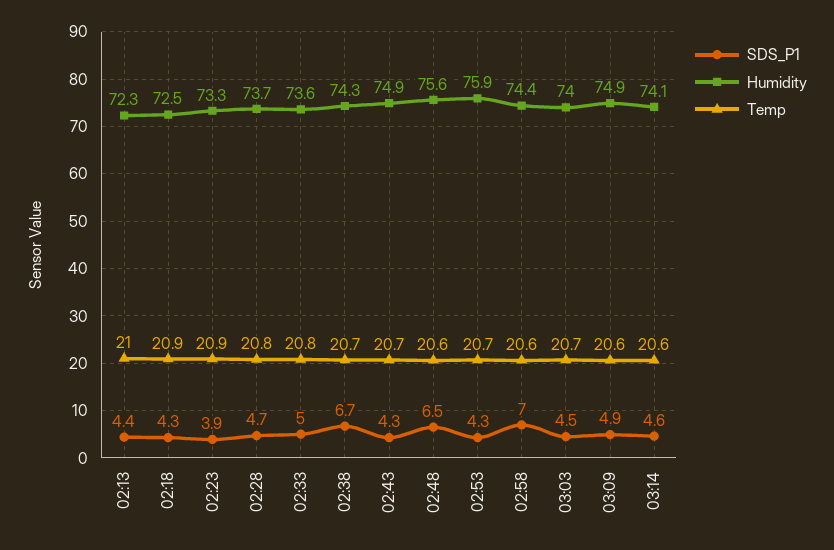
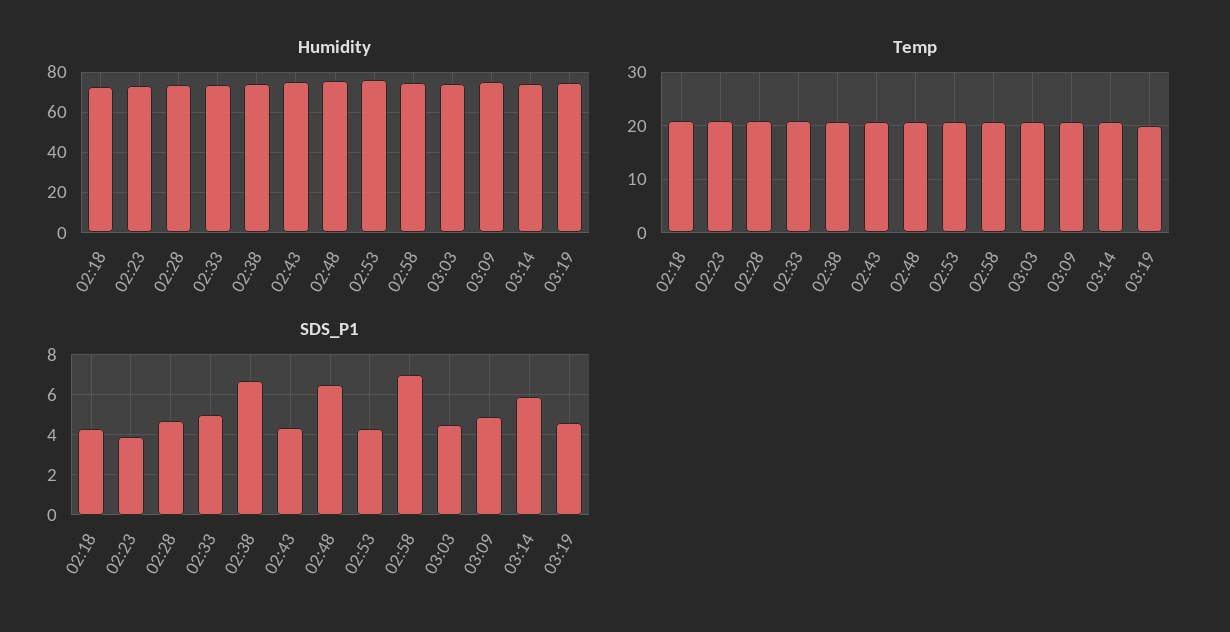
SDS_P1, 02:13: 4.4 -> none
Humidity, 02:13: 72.3 -> none
Temp, 02:13: 21 -> none
SDS_P1, 03:14: 4.6 -> 6
Humidity, 03:19: none -> 75
Temp, 03:19: none -> 20
SDS_P1, 03:19: none -> 4.5

